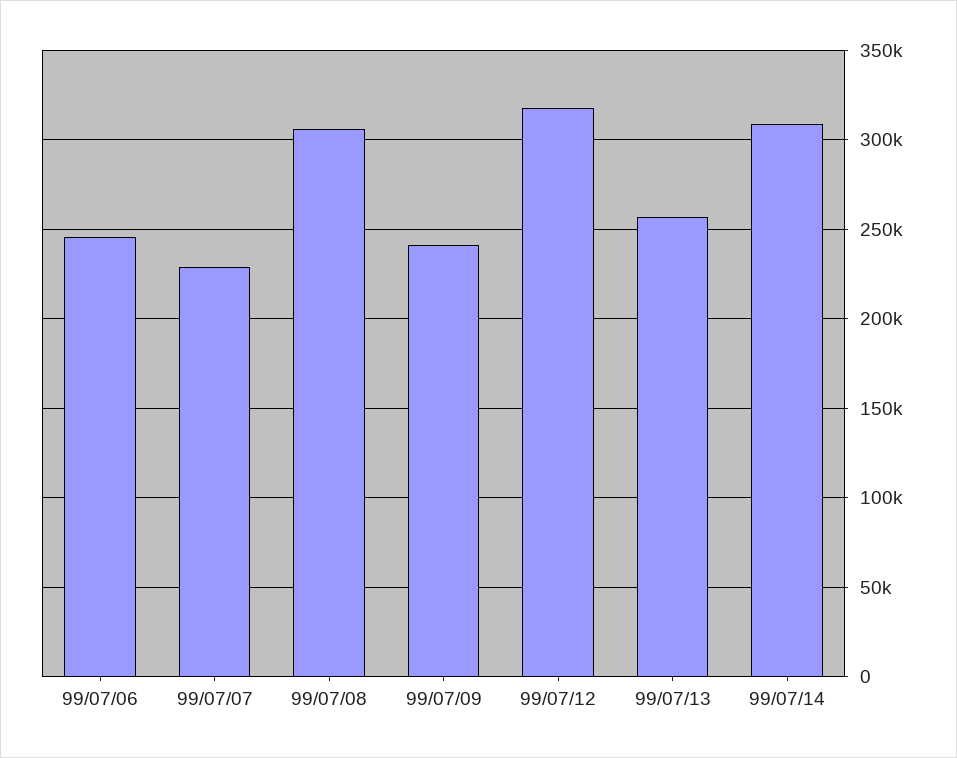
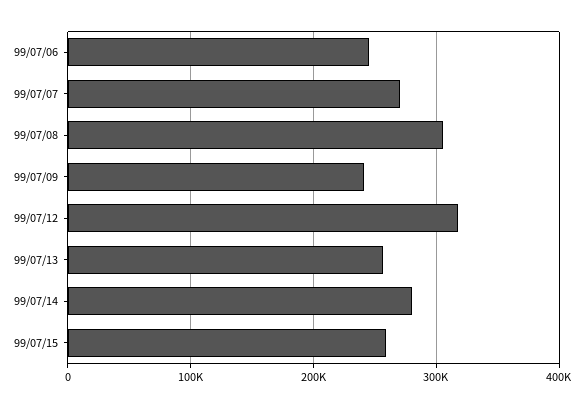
99/07/07: 230000 -> 270000
99/07/14: 310000 -> 280000
99/07/15: none -> 260000

